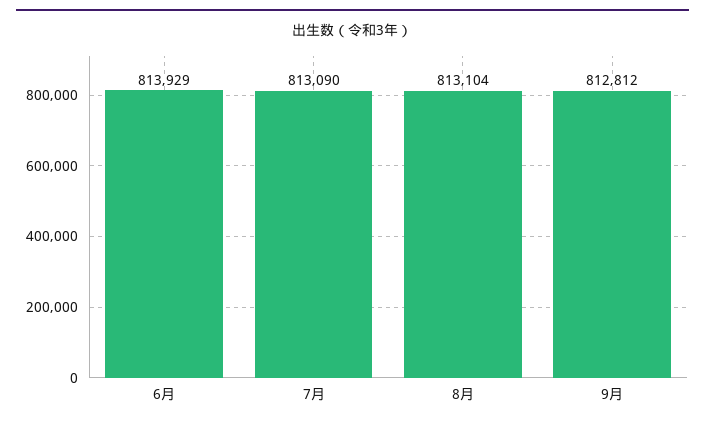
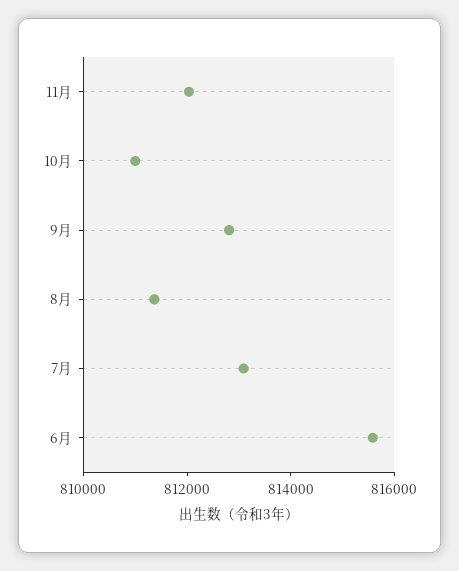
6月: 813929 -> 815500
8月: 813104 -> 811500
11月: none -> 812000
10月: none -> 811000

